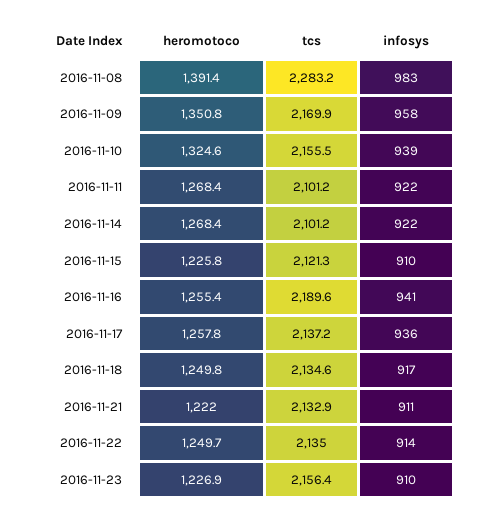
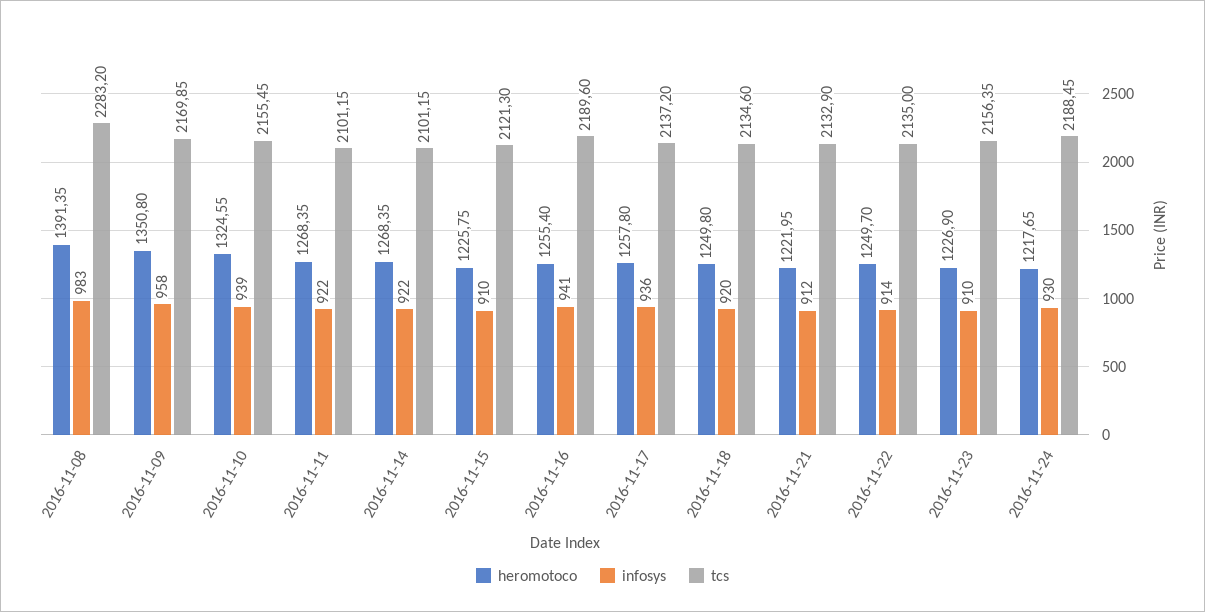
infosys, 2016-11-18: 917 -> 920
infosys, 2016-11-21: 911 -> 912
heromotoco, 2016-11-24: none -> 1217.65
infosys, 2016-11-24: none -> 930
tcs, 2016-11-24: none -> 2188.45

